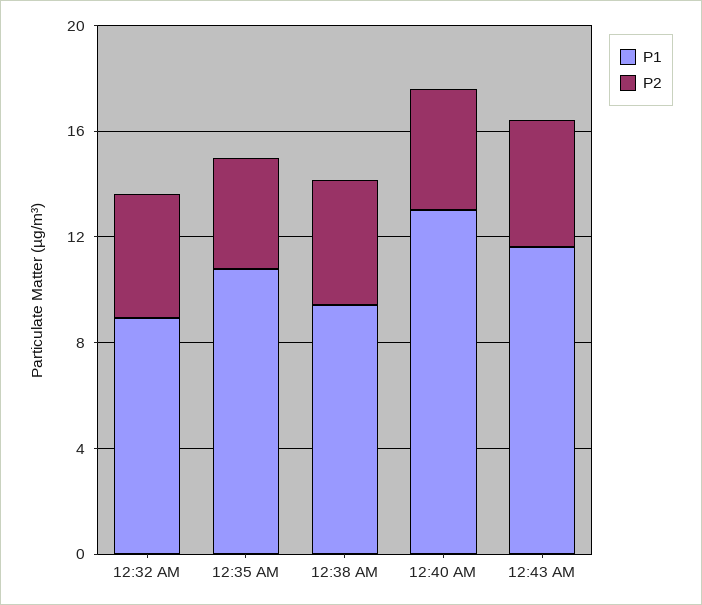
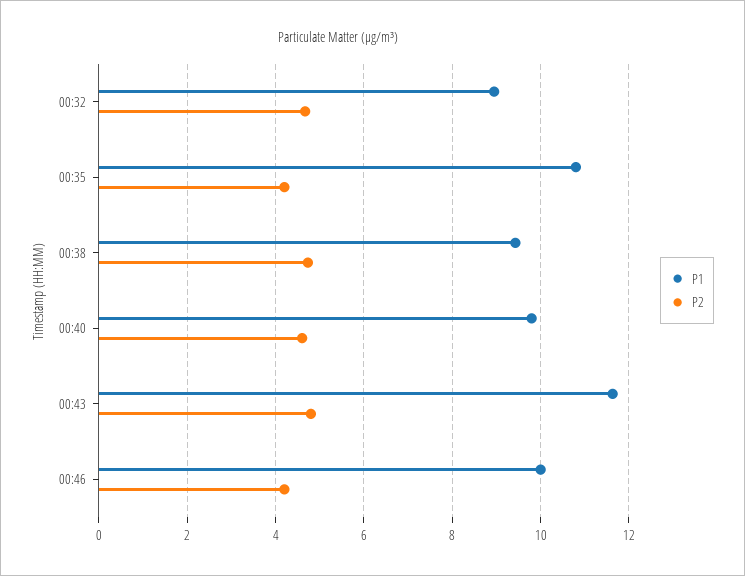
P1, 12:40 AM: 13 -> 9.8
P1, 00:46: none -> 10
P2, 00:46: none -> 4.2

